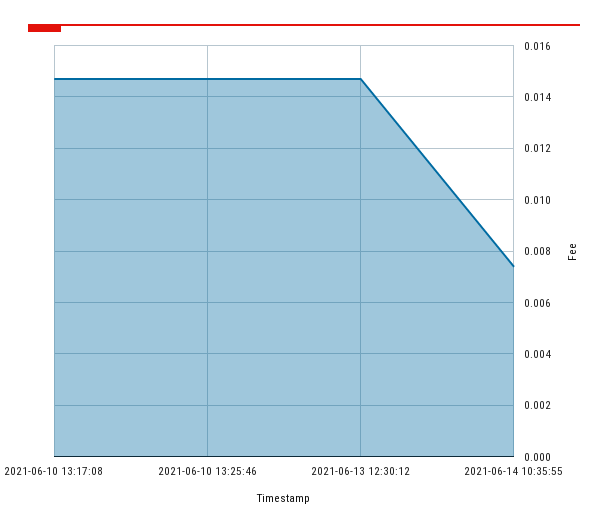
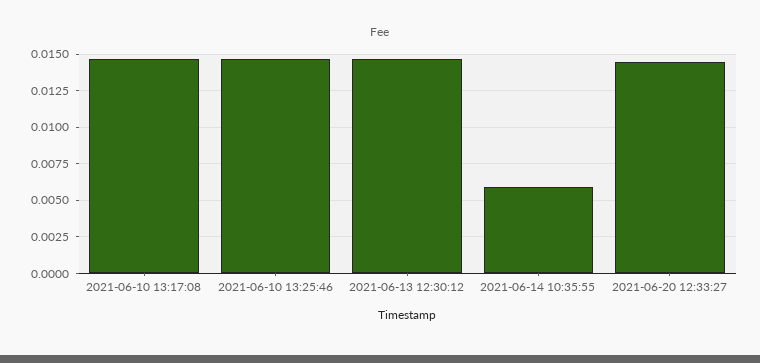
2021-06-14 10:35:55: 0.0075 -> 0.006
2021-06-20 12:33:27: none -> 0.0145

